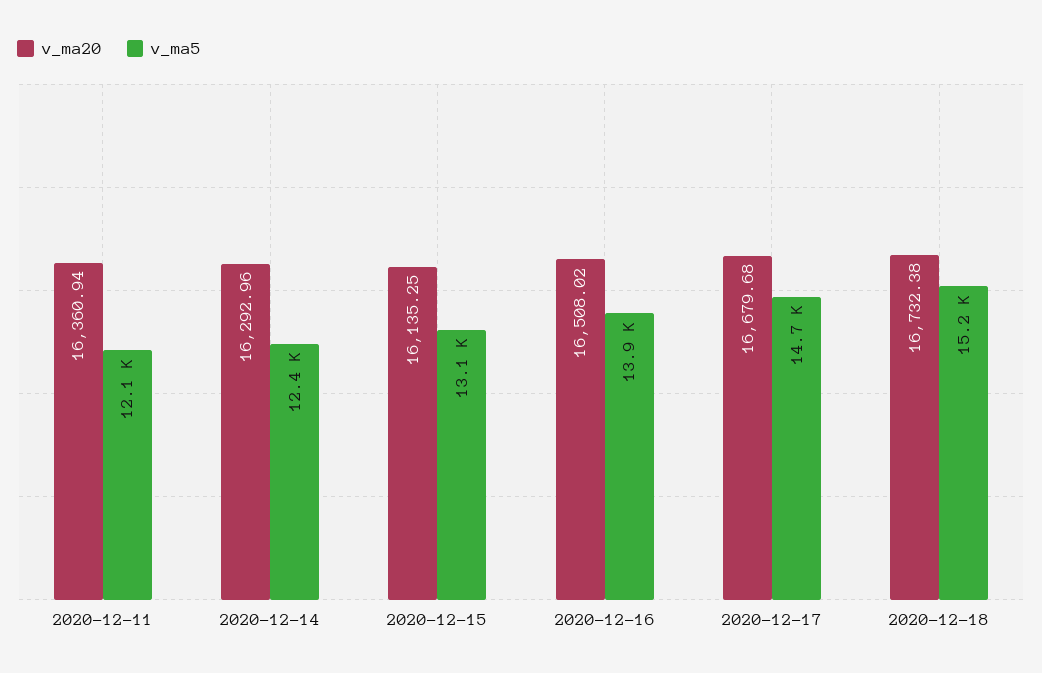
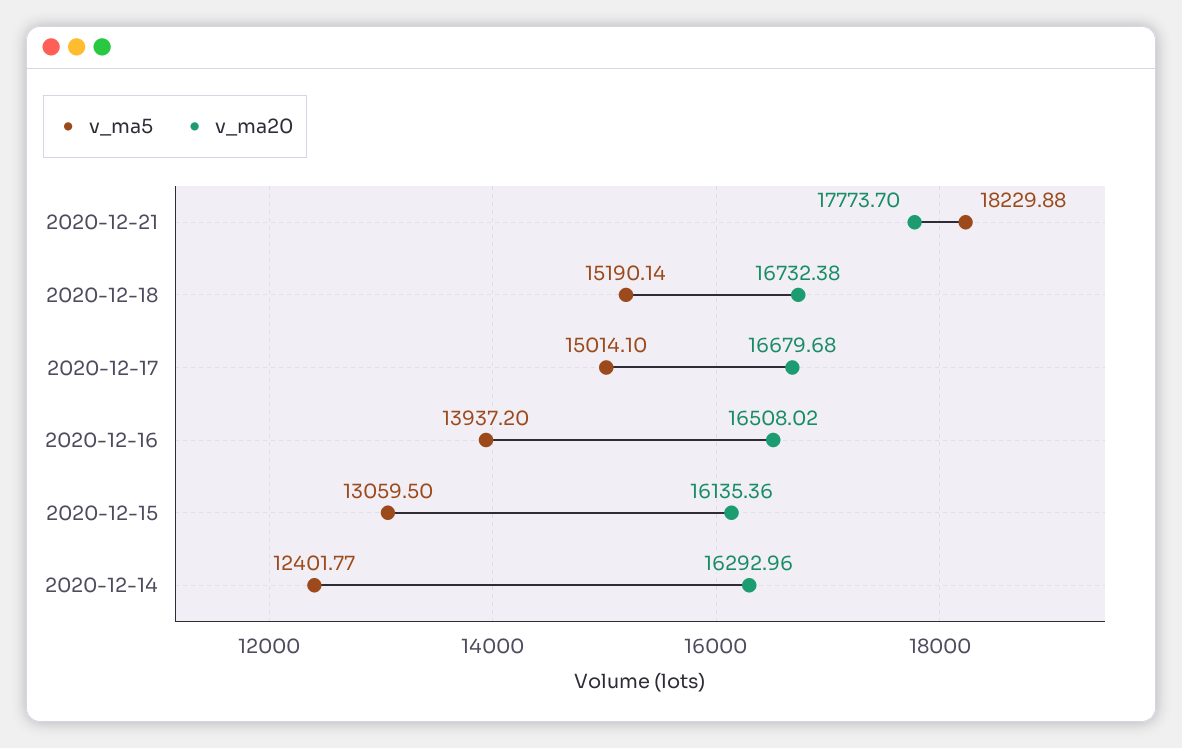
v_ma20, 2020-12-11: 16360.94 -> none
v_ma5, 2020-12-11: 12100 -> none
v_ma20, 2020-12-15: 16135.25 -> 16135.36
v_ma5, 2020-12-17: 14700 -> 15014.1
v_ma5, 2020-12-21: none -> 18229.88
v_ma20, 2020-12-21: none -> 17773.7

